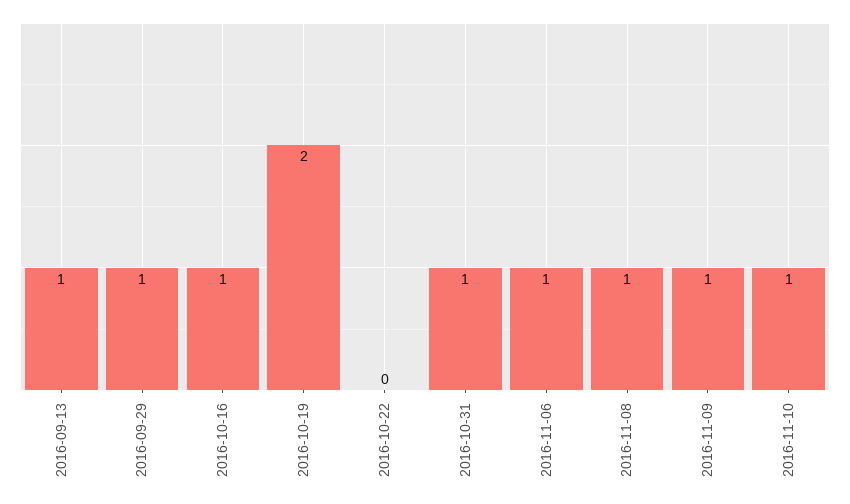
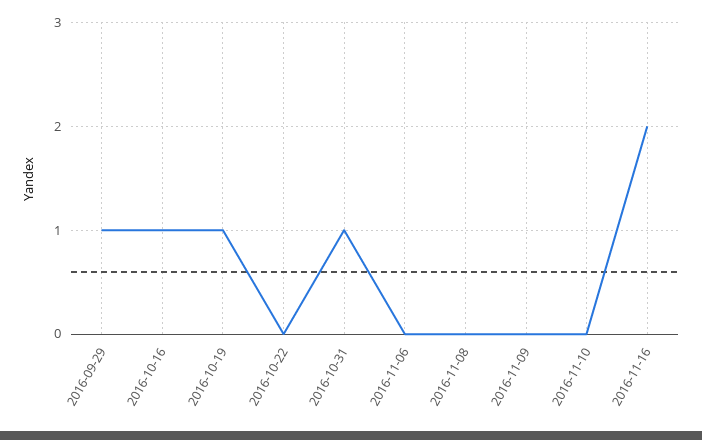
2016-09-13: 1 -> none
2016-10-19: 2 -> 1
2016-11-06: 1 -> 0
2016-11-08: 1 -> 0
2016-11-09: 1 -> 0
2016-11-10: 1 -> 0
2016-11-16: none -> 2

